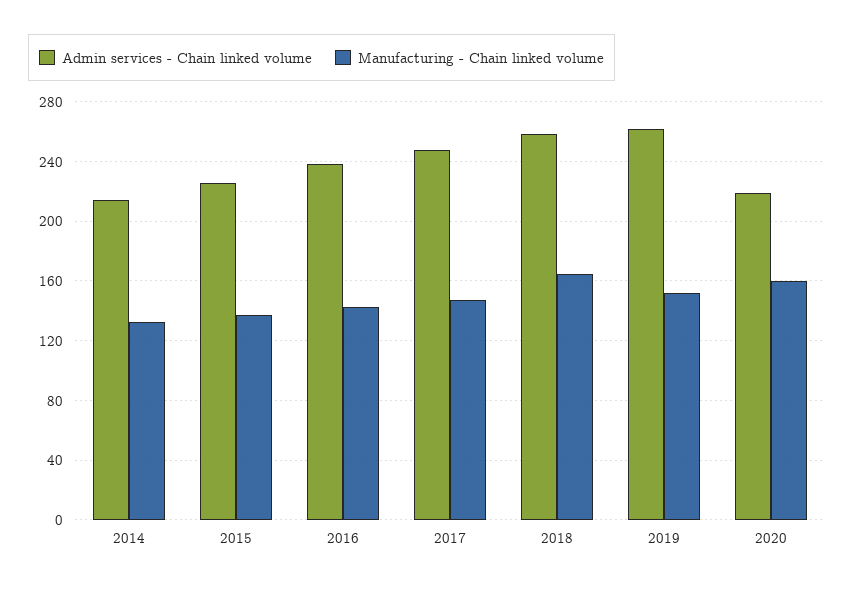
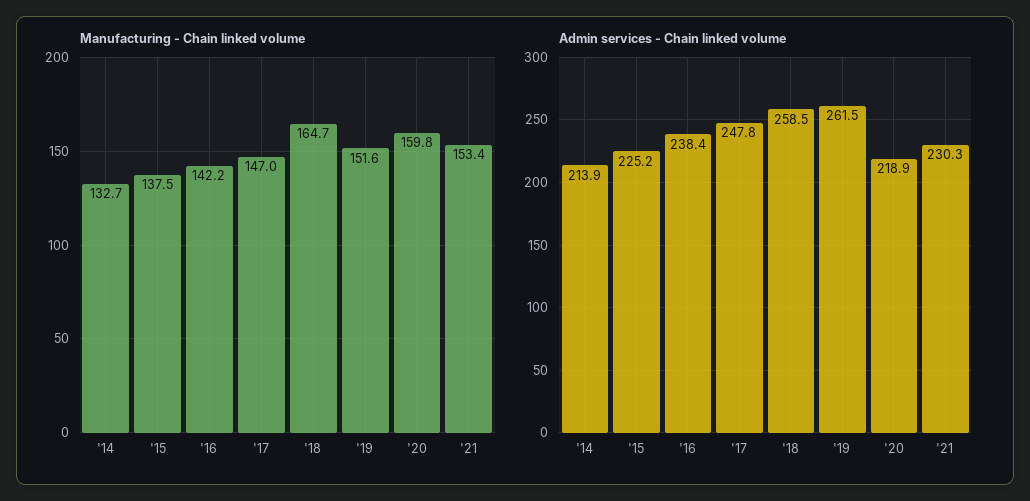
Manufacturing - Chain linked volume, '21: none -> 153.4
Admin services - Chain linked volume, '21: none -> 230.3

